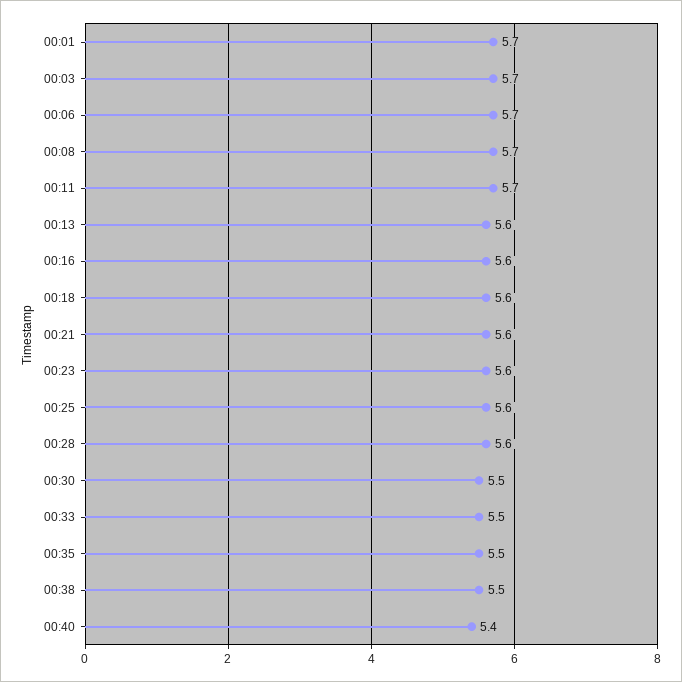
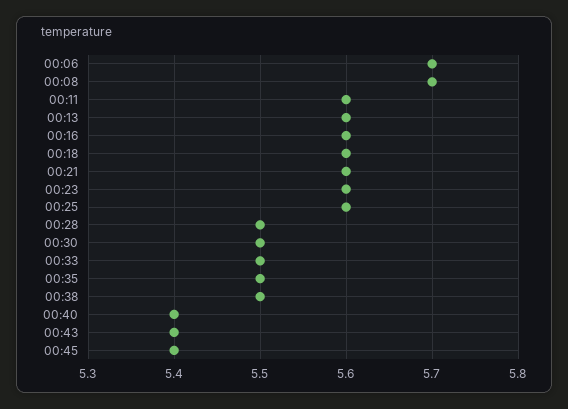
00:01: 5.7 -> none
00:03: 5.7 -> none
00:11: 5.7 -> 5.6
00:28: 5.6 -> 5.5
00:43: none -> 5.4
00:45: none -> 5.4

